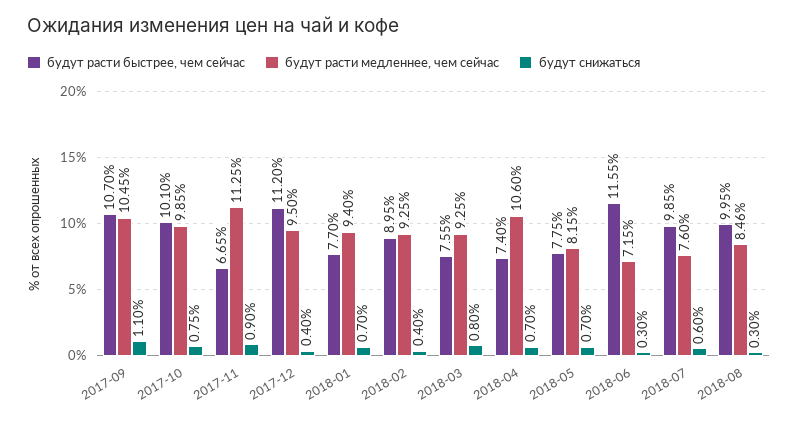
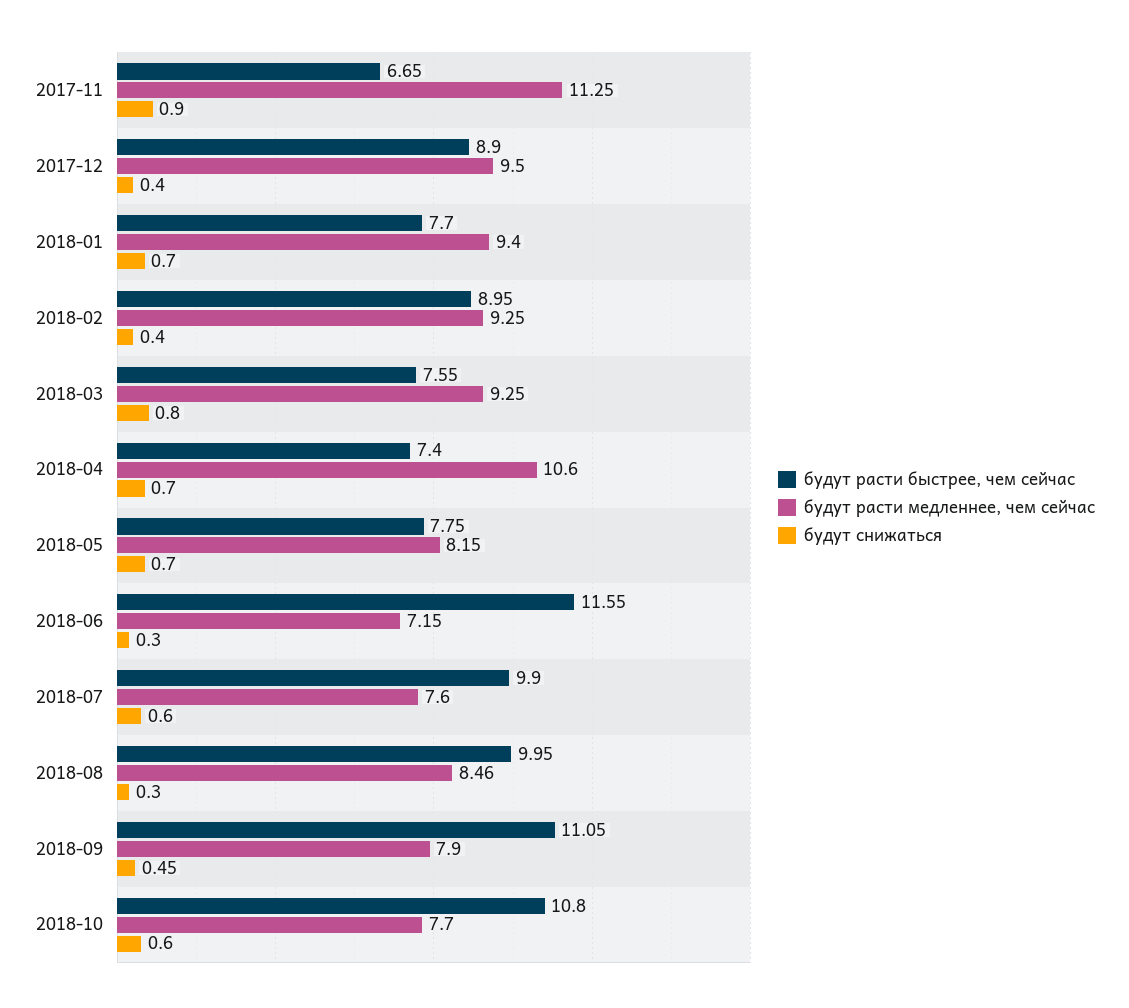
будут расти быстрее, чем сейчас, 2017-09: 10.7 -> none
будут расти медленнее, чем сейчас, 2017-09: 10.45 -> none
будут снижаться, 2017-09: 1.1 -> none
будут расти быстрее, чем сейчас, 2017-10: 10.1 -> none
будут расти медленнее, чем сейчас, 2017-10: 9.85 -> none
будут снижаться, 2017-10: 0.75 -> none
будут расти быстрее, чем сейчас, 2017-12: 11.2 -> 8.9
будут расти быстрее, чем сейчас, 2018-07: 9.85 -> 9.9
будут расти быстрее, чем сейчас, 2018-09: none -> 11.05
будут расти медленнее, чем сейчас, 2018-09: none -> 7.9
будут снижаться, 2018-09: none -> 0.45
будут расти быстрее, чем сейчас, 2018-10: none -> 10.8
будут расти медленнее, чем сейчас, 2018-10: none -> 7.7
будут снижаться, 2018-10: none -> 0.6

